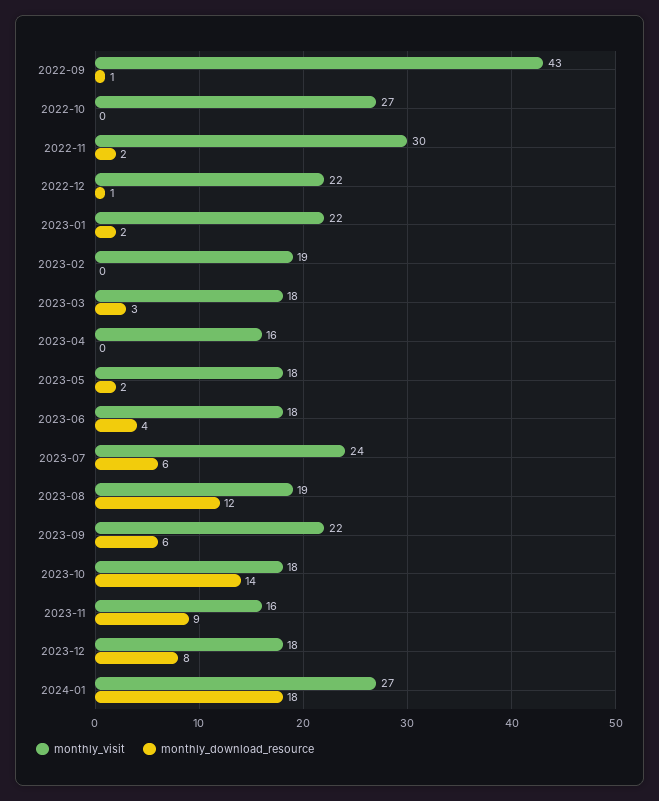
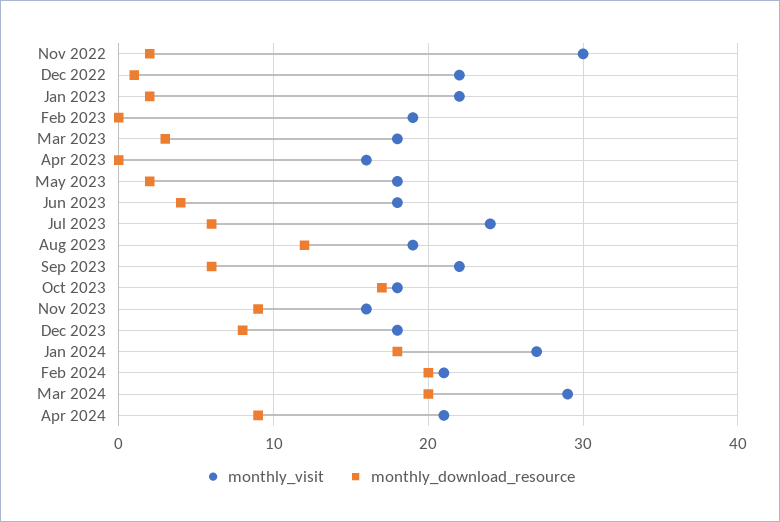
monthly_visit, 2022-09: 43 -> none
monthly_download_resource, 2022-09: 1 -> none
monthly_visit, 2022-10: 27 -> none
monthly_download_resource, 2022-10: 0 -> none
monthly_download_resource, 2023-10: 14 -> 17
monthly_visit, Feb 2024: none -> 21
monthly_download_resource, Feb 2024: none -> 20
monthly_visit, Mar 2024: none -> 29
monthly_download_resource, Mar 2024: none -> 20
monthly_visit, Apr 2024: none -> 21
monthly_download_resource, Apr 2024: none -> 9

